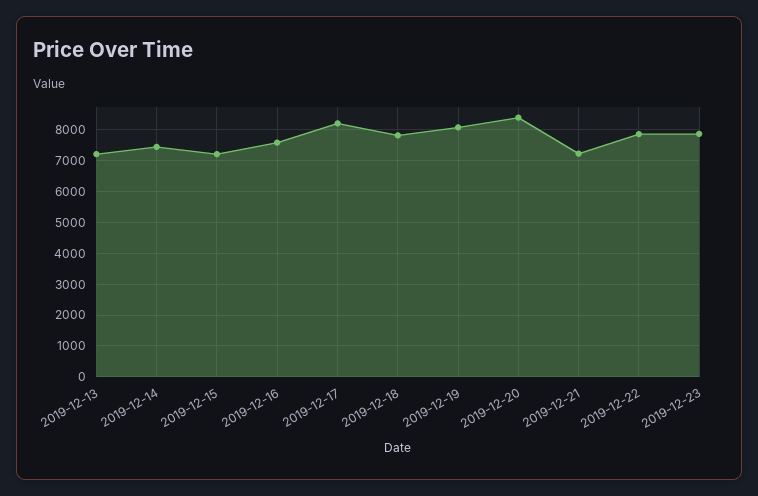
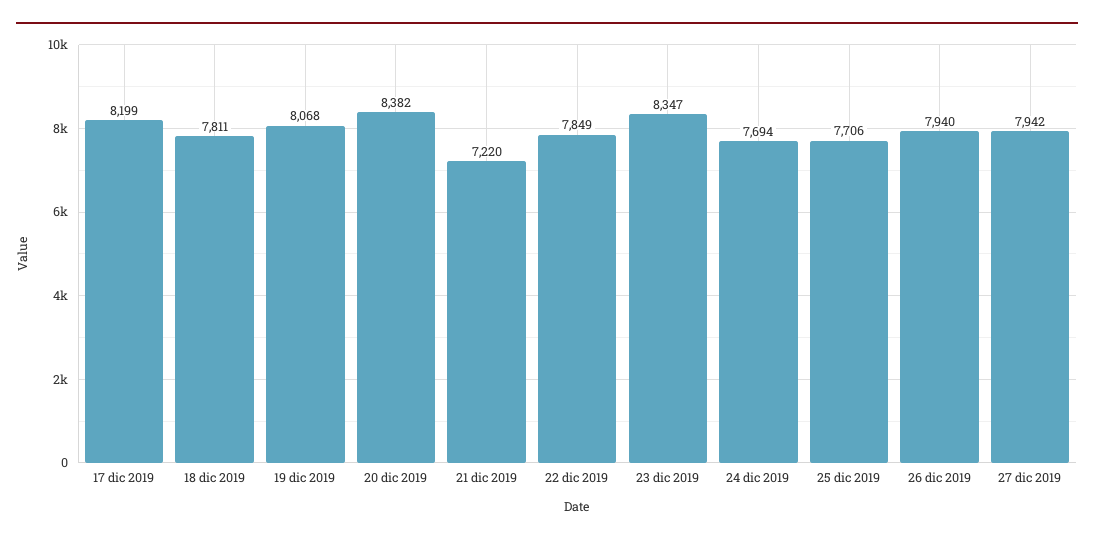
2019-12-13: 7200 -> none
2019-12-14: 7400 -> none
2019-12-15: 7200 -> none
2019-12-16: 7600 -> none
2019-12-23: 7800 -> 8347
24 dic 2019: none -> 7694
25 dic 2019: none -> 7706
26 dic 2019: none -> 7940
27 dic 2019: none -> 7942

